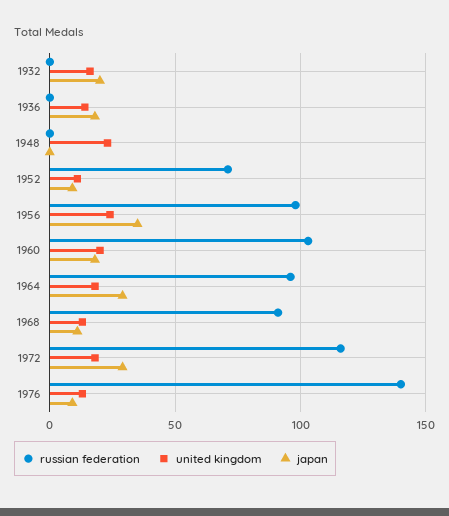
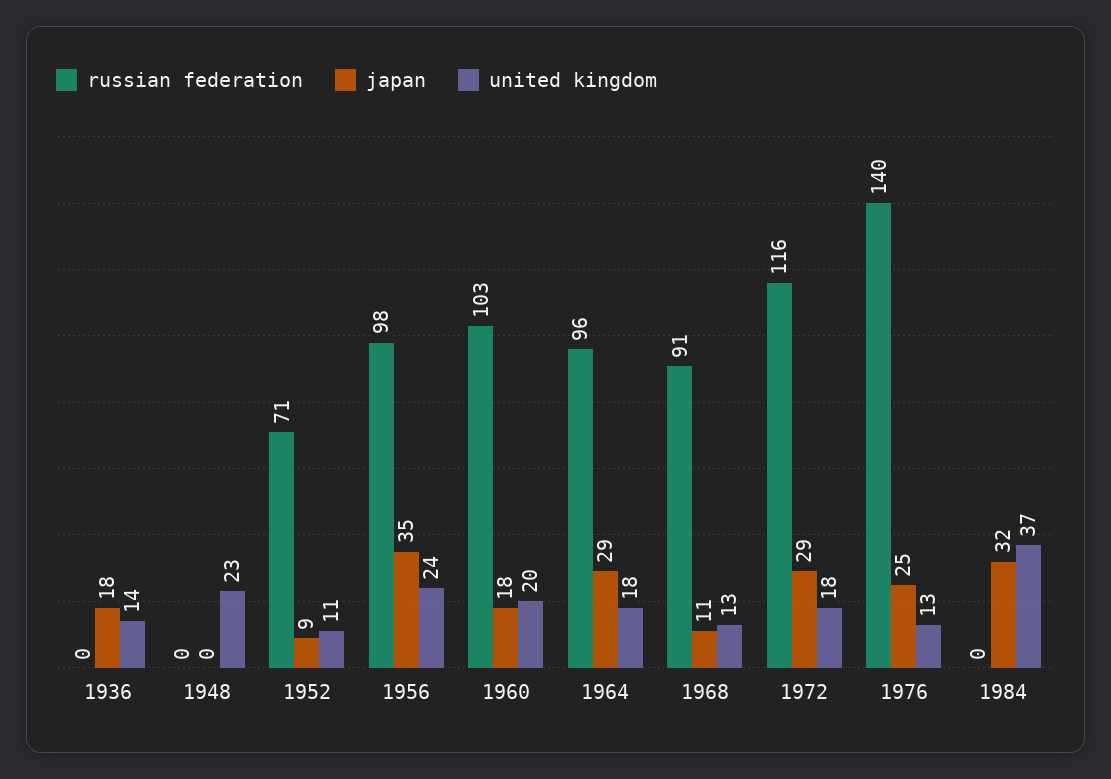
russian federation, 1932: 0 -> none
united kingdom, 1932: 15 -> none
japan, 1932: 20 -> none
japan, 1976: 10 -> 25
russian federation, 1984: none -> 0
japan, 1984: none -> 32
united kingdom, 1984: none -> 37

